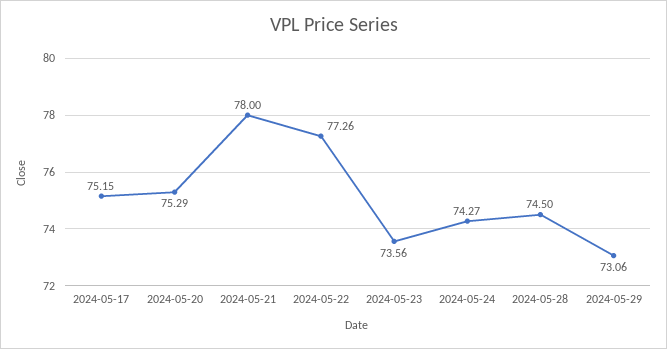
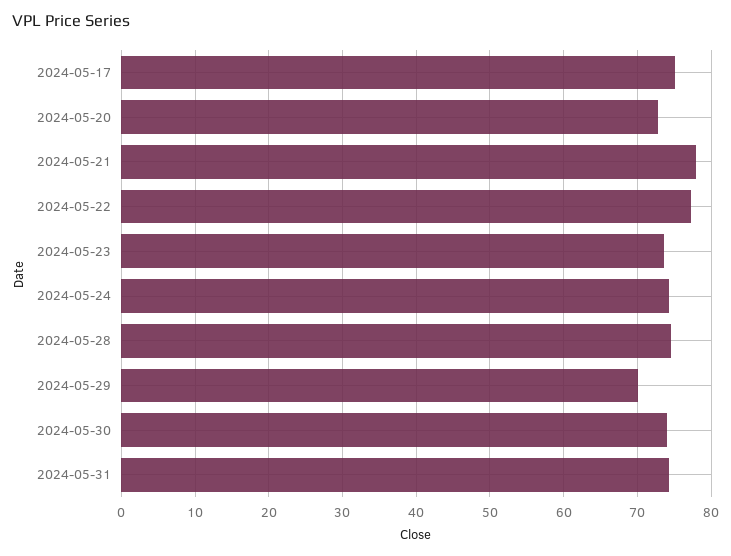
2024-05-20: 75.29 -> 73
2024-05-29: 73.06 -> 70
2024-05-30: none -> 74
2024-05-31: none -> 74

